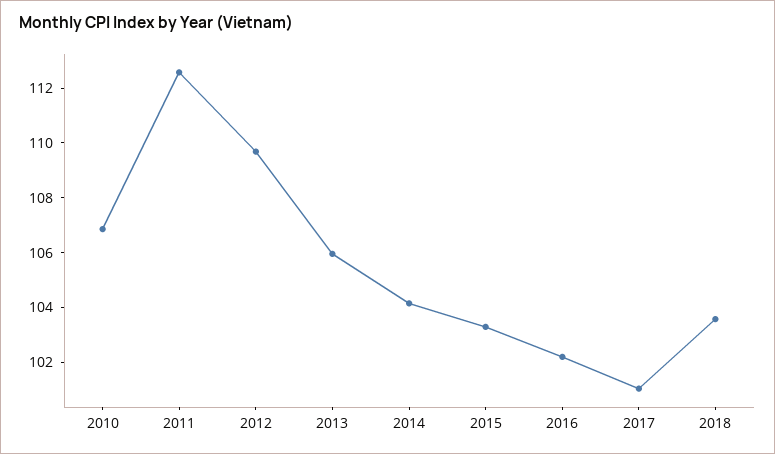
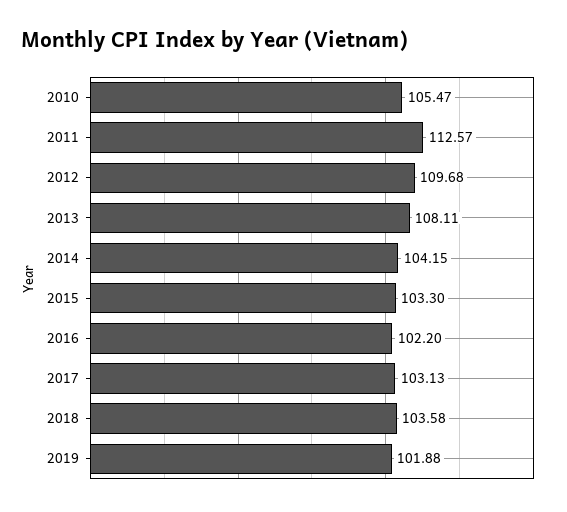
2010: 107 -> 105.47
2013: 106 -> 108.11
2017: 101 -> 103.13
2019: none -> 101.88

